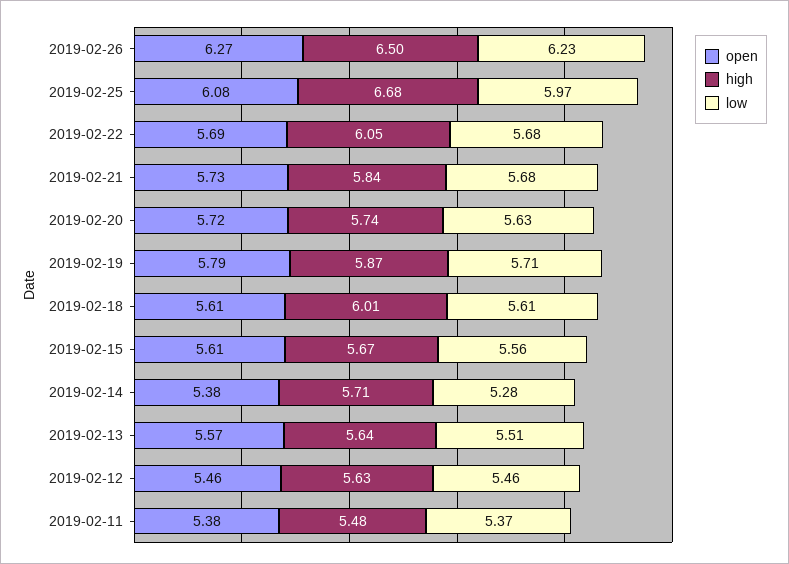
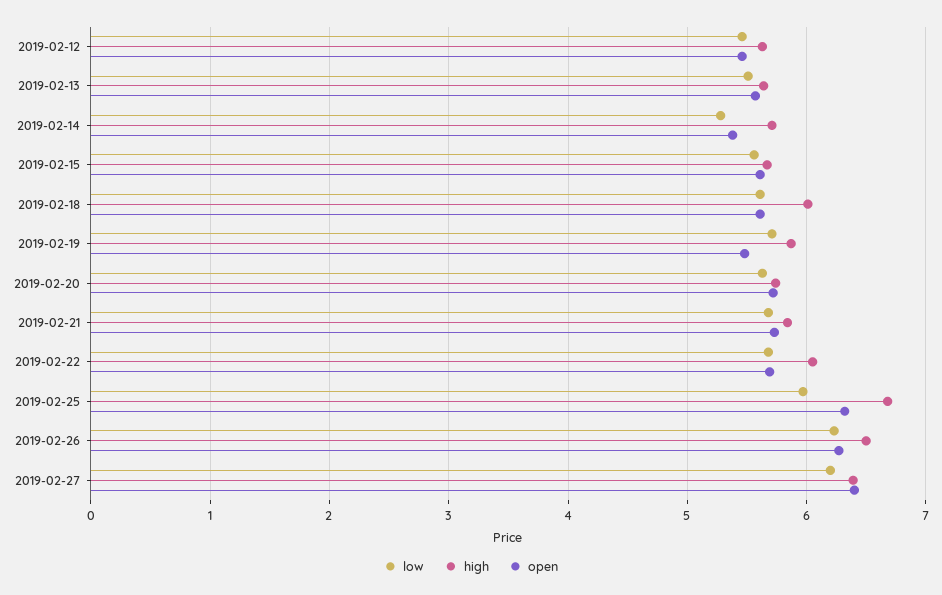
open, 2019-02-25: 6.08 -> 6.3
open, 2019-02-19: 5.79 -> 5.5
open, 2019-02-11: 5.38 -> none
high, 2019-02-11: 5.48 -> none
low, 2019-02-11: 5.37 -> none
low, 2019-02-27: none -> 6.2
high, 2019-02-27: none -> 6.4
open, 2019-02-27: none -> 6.4

